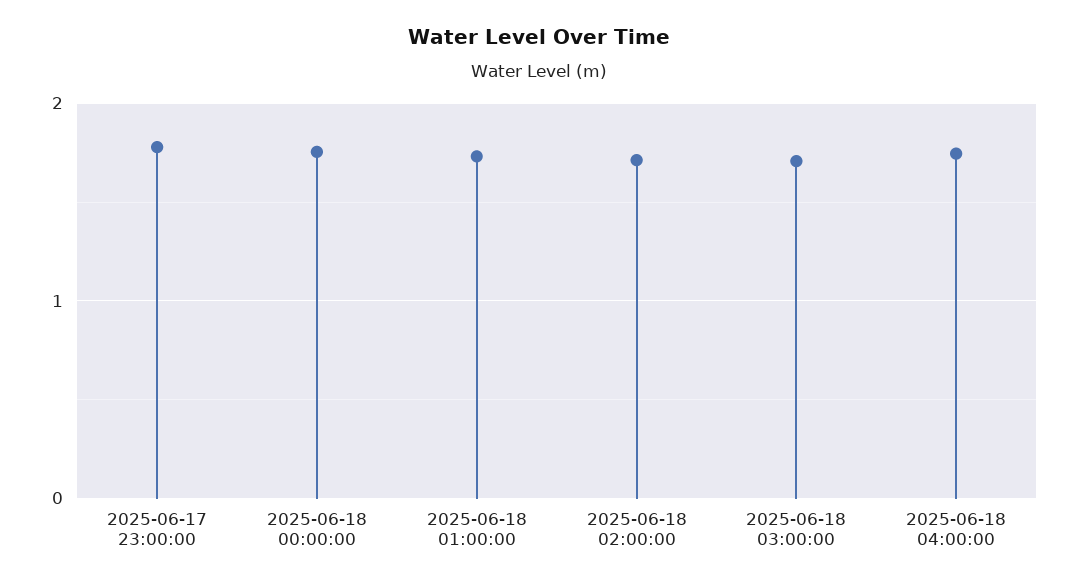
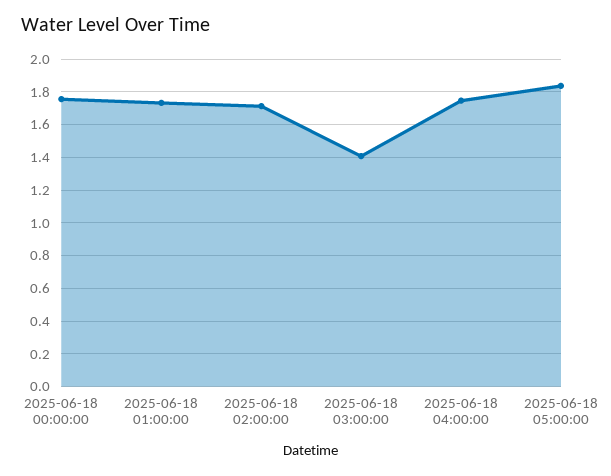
2025-06-17 23:00:00: 1.8 -> none
2025-06-18 03:00:00: 1.7 -> 1.4
2025-06-18 05:00:00: none -> 1.85

